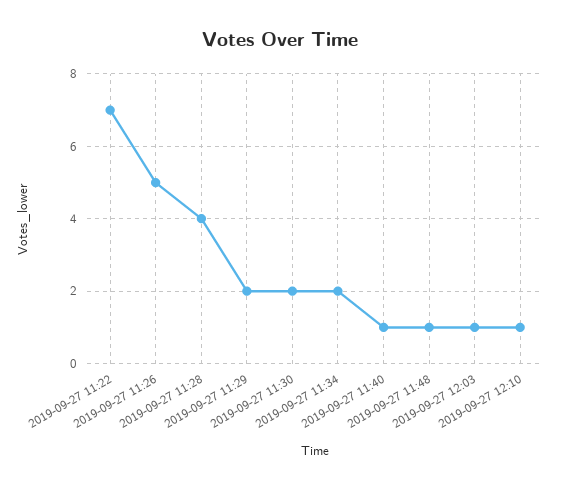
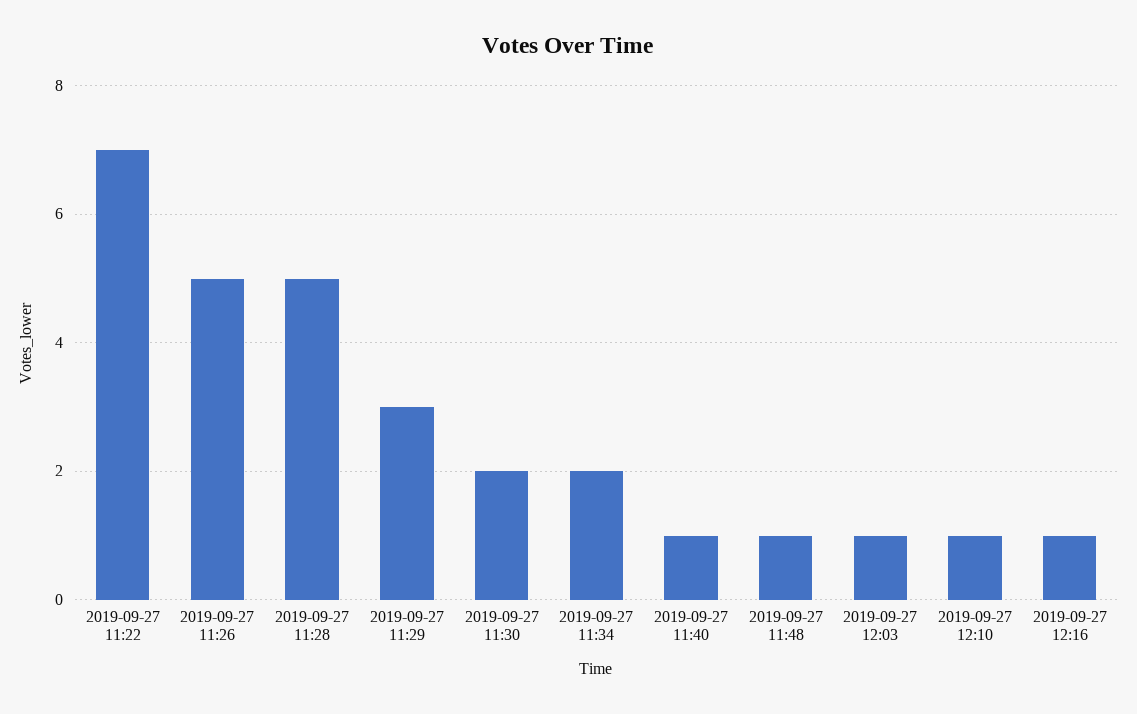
2019-09-27 11:28: 4 -> 5
2019-09-27 11:29: 2 -> 3
2019-09-27 12:16: none -> 1

